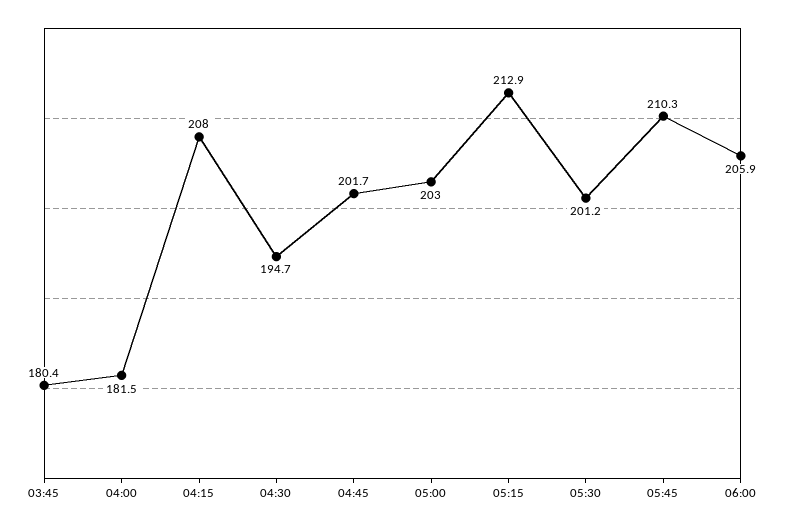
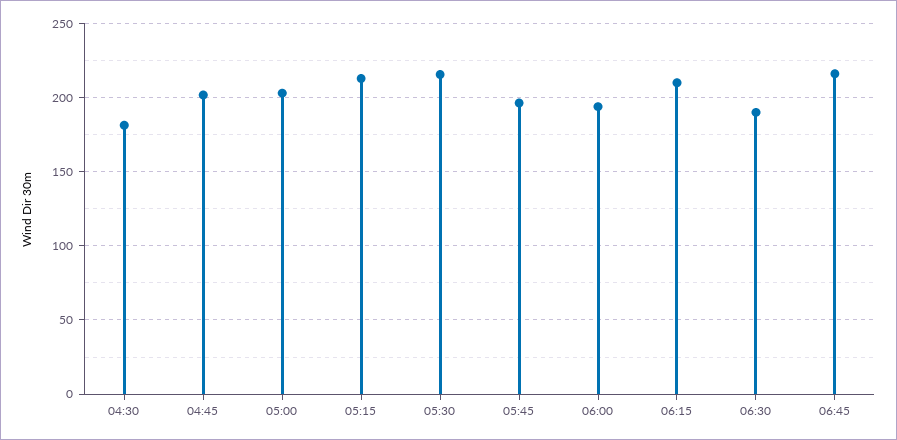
03:45: 180.4 -> none
04:00: 181.5 -> none
04:15: 208 -> none
04:30: 194.7 -> 180
05:30: 201.2 -> 215
05:45: 210.3 -> 195
06:00: 205.9 -> 195
06:15: none -> 210
06:30: none -> 190
06:45: none -> 215

